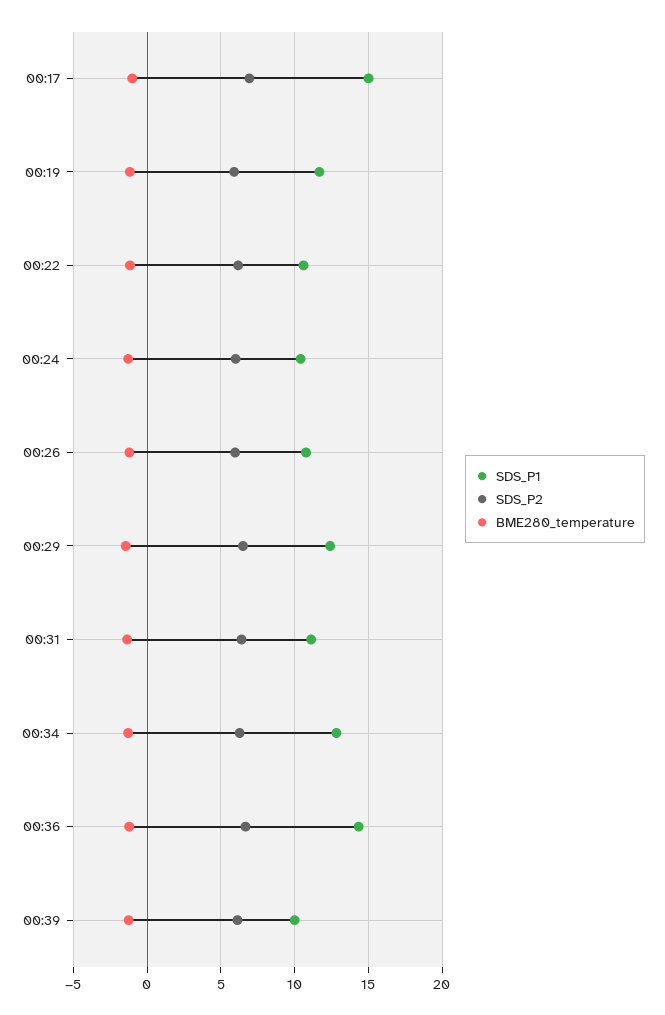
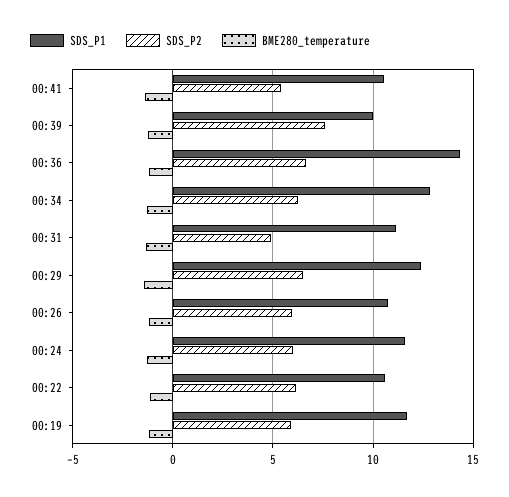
SDS_P1, 00:17: 15 -> none
SDS_P2, 00:17: 7 -> none
BME280_temperature, 00:17: -1 -> none
SDS_P1, 00:24: 10.5 -> 11.5
SDS_P2, 00:31: 6.5 -> 5
SDS_P2, 00:39: 6 -> 7.5
SDS_P1, 00:41: none -> 10.5
SDS_P2, 00:41: none -> 5.5
BME280_temperature, 00:41: none -> -1.5

